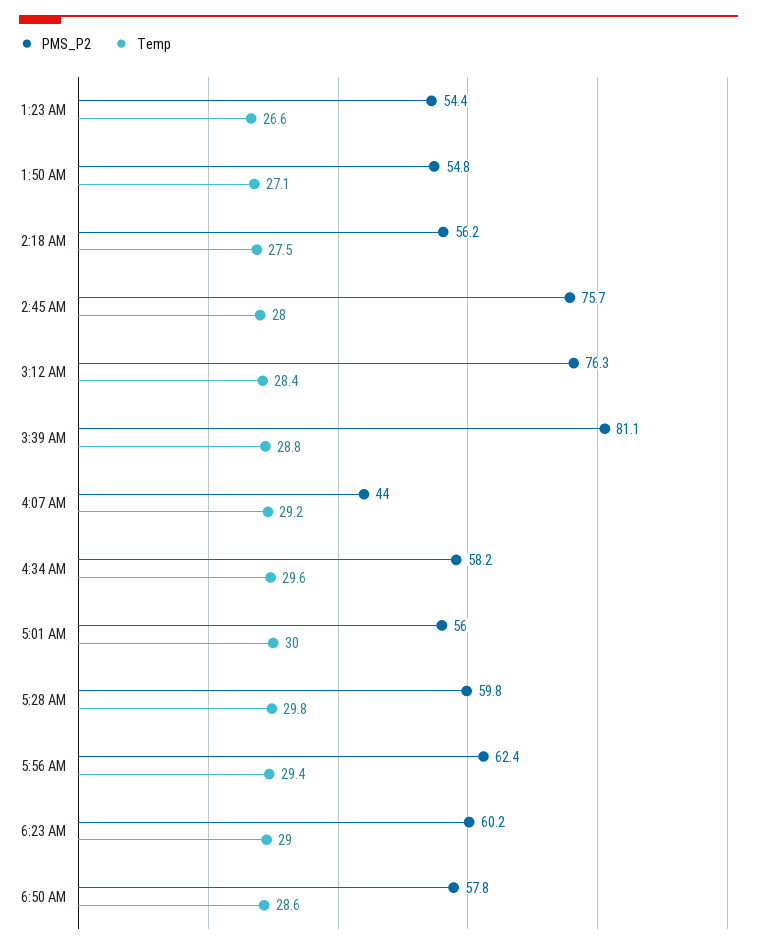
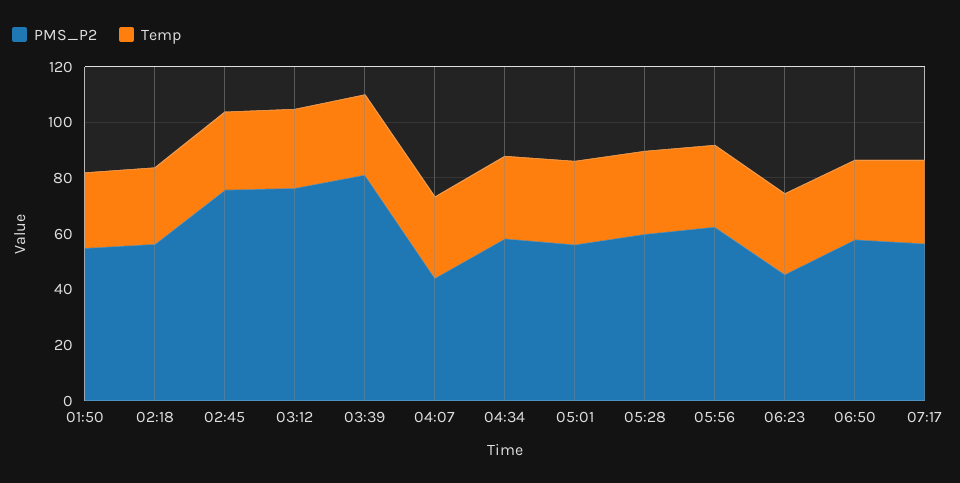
PMS_P2, 1:23 AM: 54.4 -> none
Temp, 1:23 AM: 26.6 -> none
PMS_P2, 6:23 AM: 60.2 -> 45
PMS_P2, 07:17: none -> 55
Temp, 07:17: none -> 30

